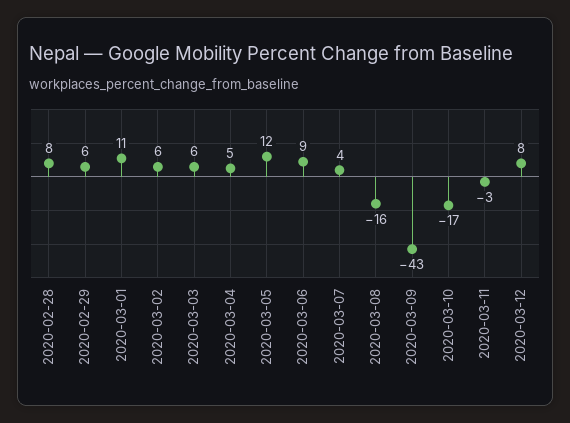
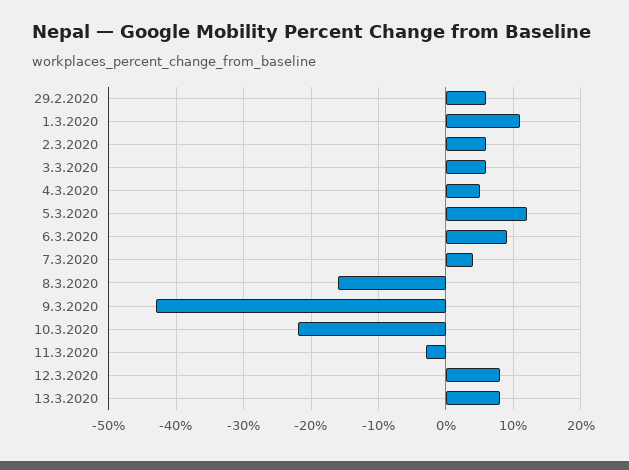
2020-02-28: 8 -> none
2020-03-10: -17 -> -22
13.3.2020: none -> 8

